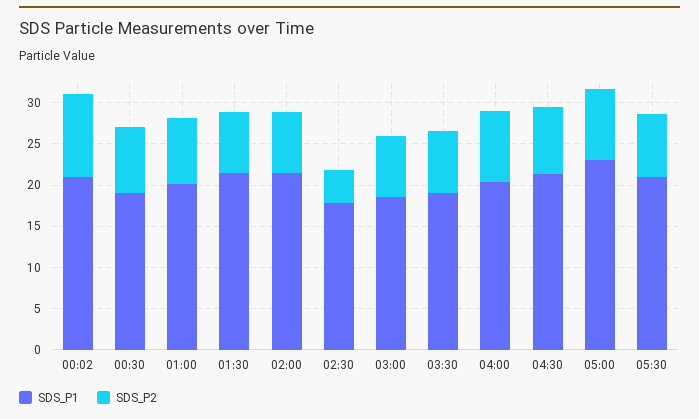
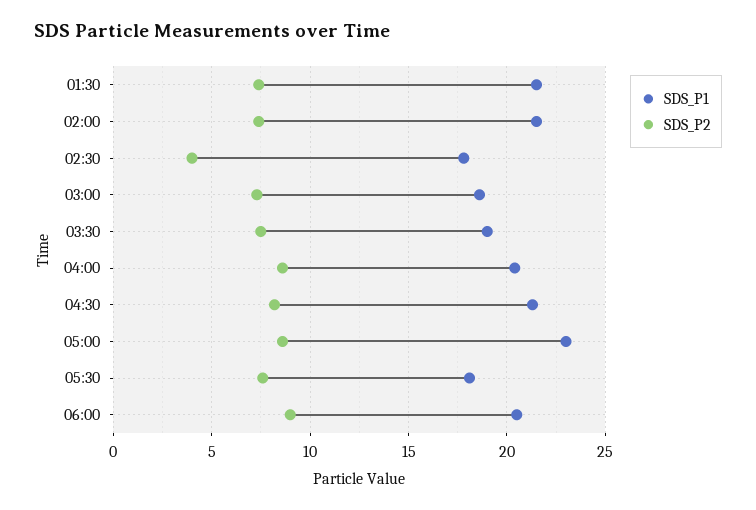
SDS_P1, 00:02: 21 -> none
SDS_P2, 00:02: 10 -> none
SDS_P1, 00:30: 19 -> none
SDS_P2, 00:30: 8 -> none
SDS_P1, 01:00: 20 -> none
SDS_P2, 01:00: 8 -> none
SDS_P1, 05:30: 21 -> 18
SDS_P1, 06:00: none -> 20.5
SDS_P2, 06:00: none -> 9

